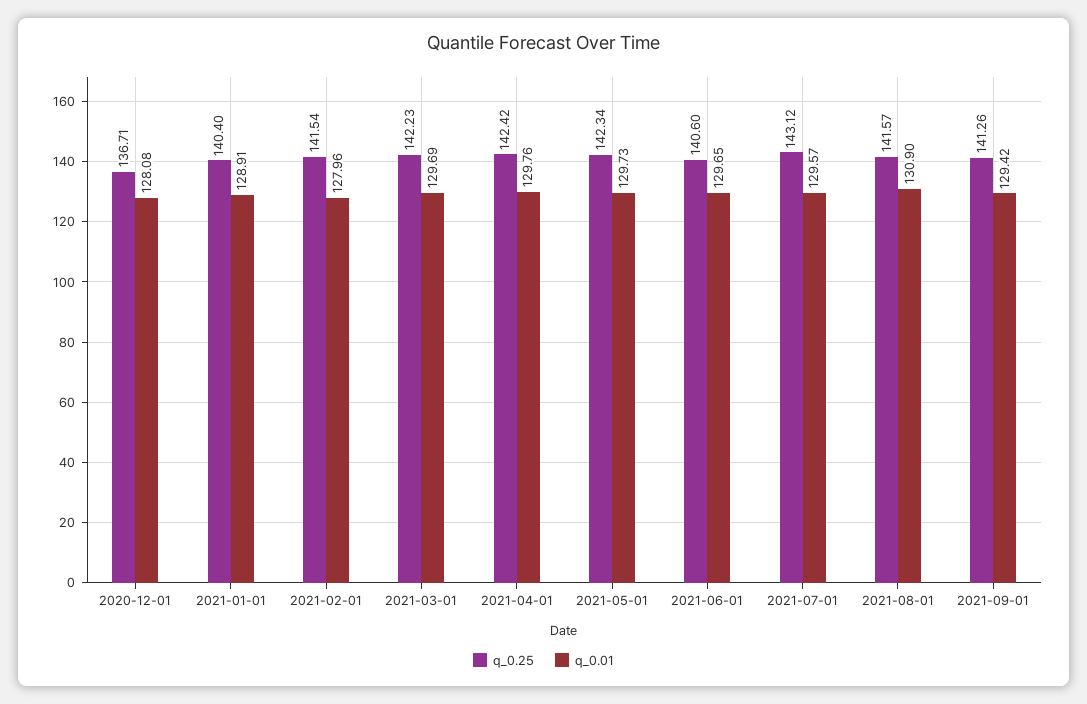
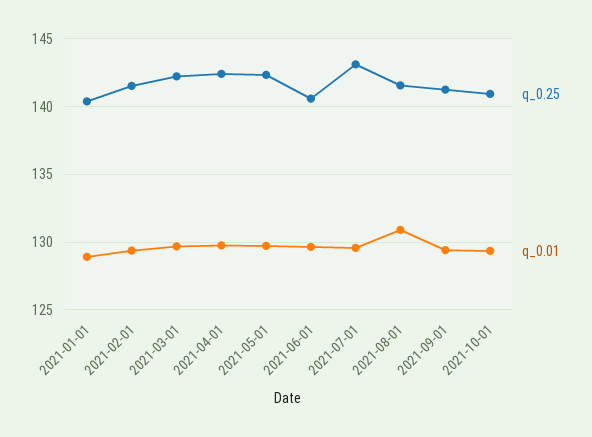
q_0.25, 2020-12-01: 136.71 -> none
q_0.01, 2020-12-01: 128.08 -> none
q_0.01, 2021-02-01: 127.96 -> 129.5
q_0.25, 2021-10-01: none -> 141
q_0.01, 2021-10-01: none -> 129.5

